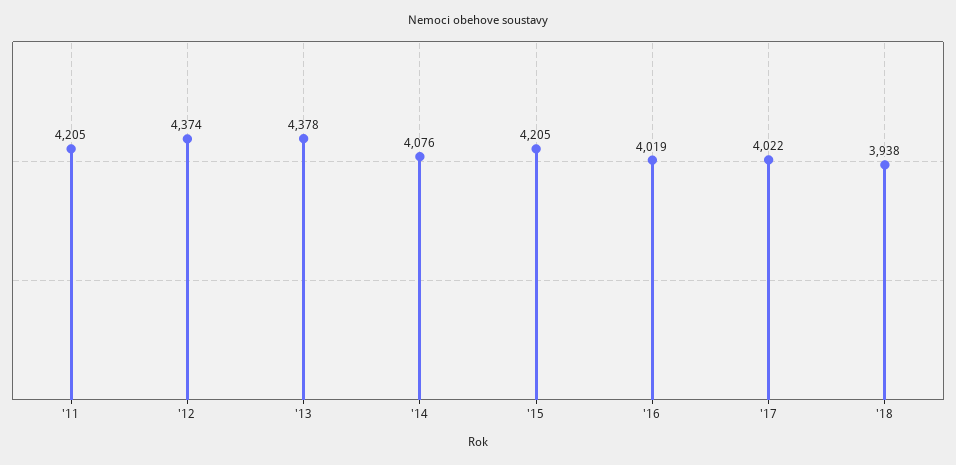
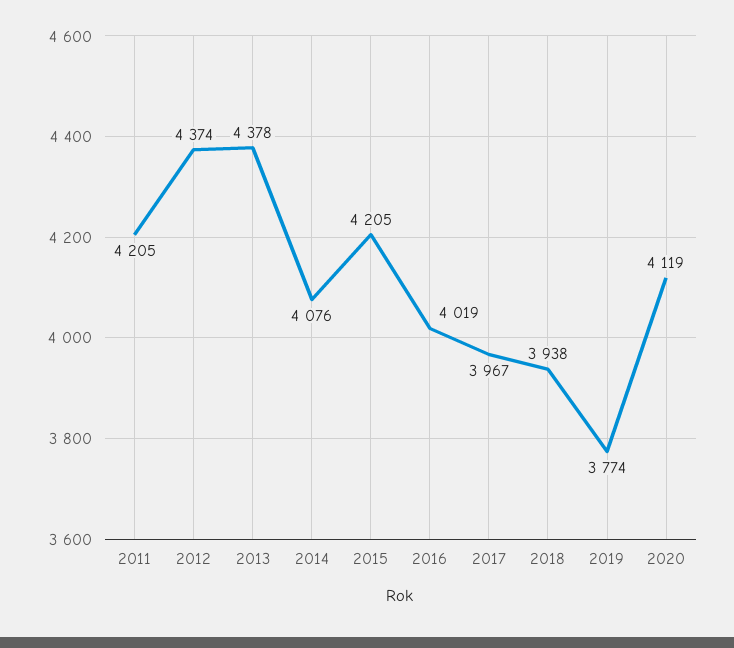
'17: 4022 -> 3967
2019: none -> 3774
2020: none -> 4119

